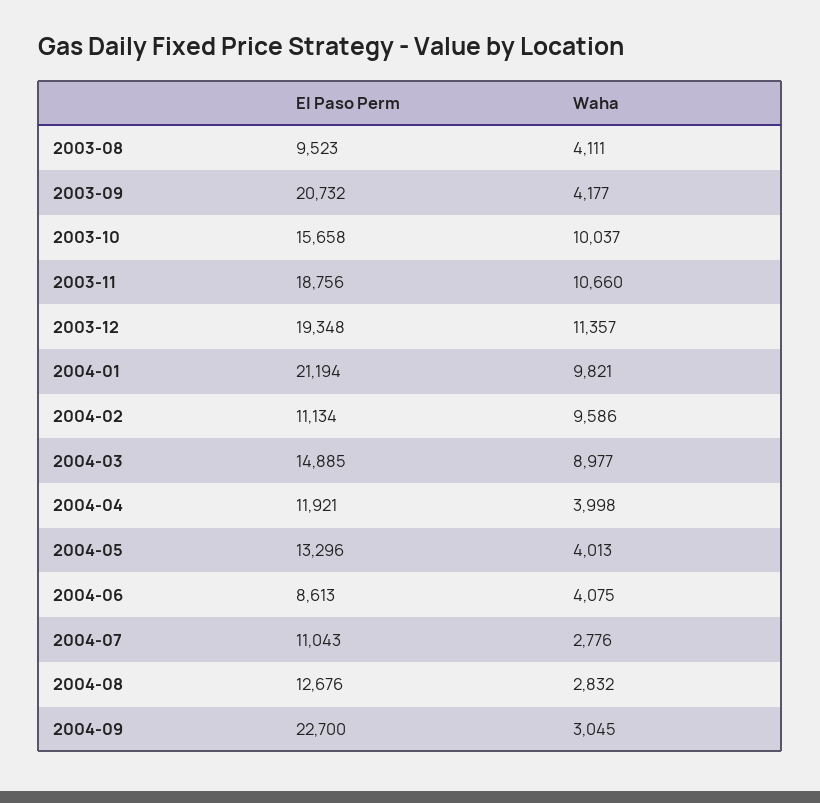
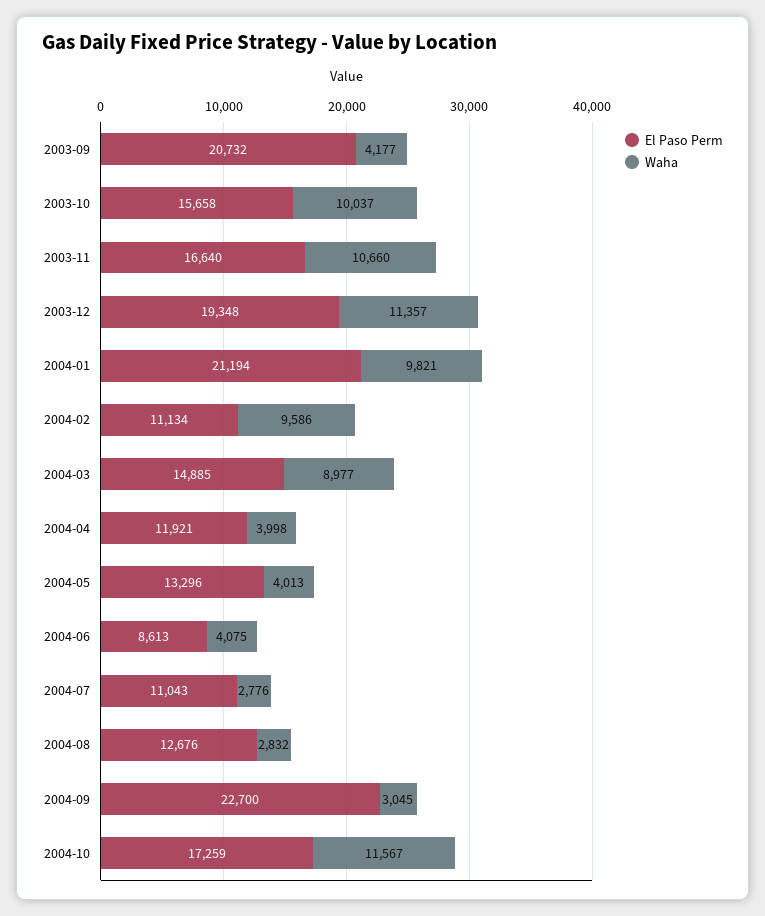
El Paso Perm, 2003-08: 9523 -> none
Waha, 2003-08: 4111 -> none
El Paso Perm, 2003-11: 18756 -> 16640
El Paso Perm, 2004-10: none -> 17259
Waha, 2004-10: none -> 11567

